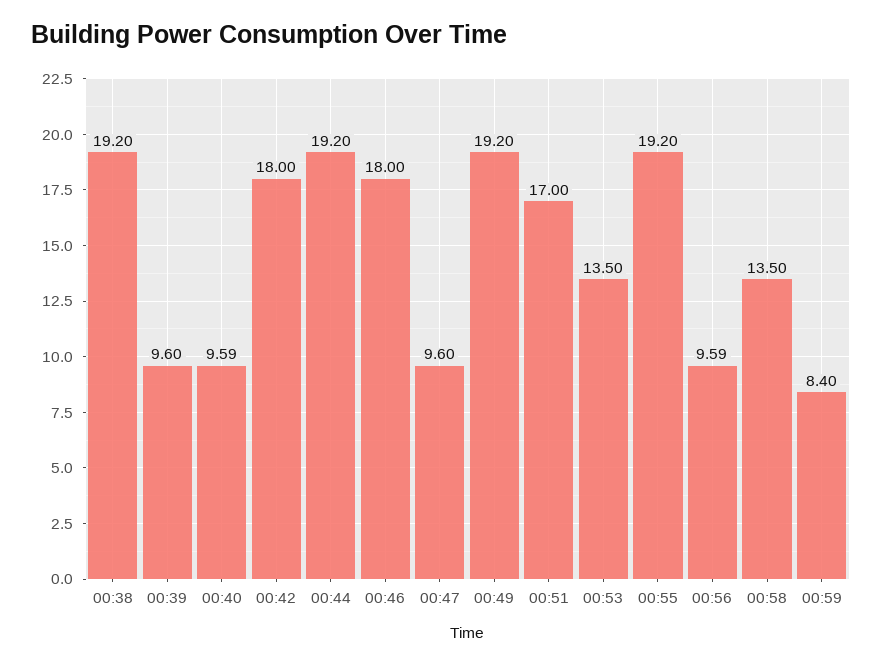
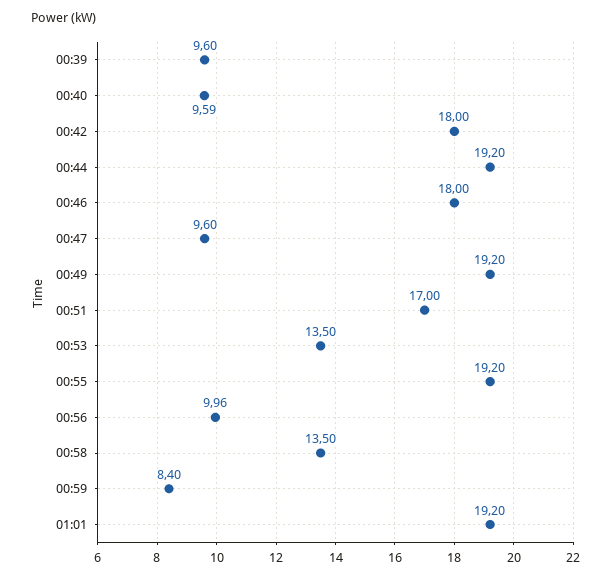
00:38: 19.2 -> none
00:56: 9.59 -> 9.96
01:01: none -> 19.2

